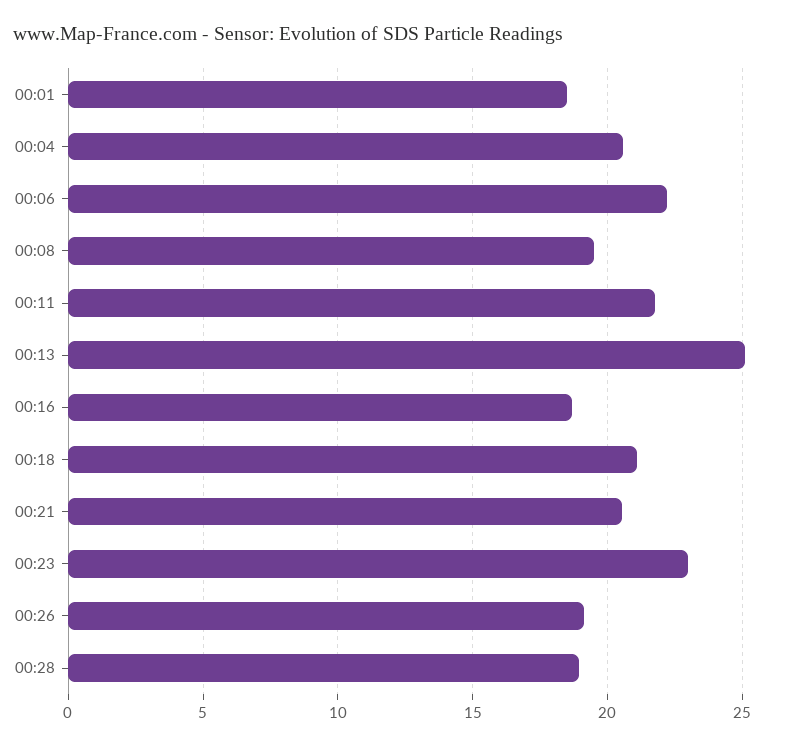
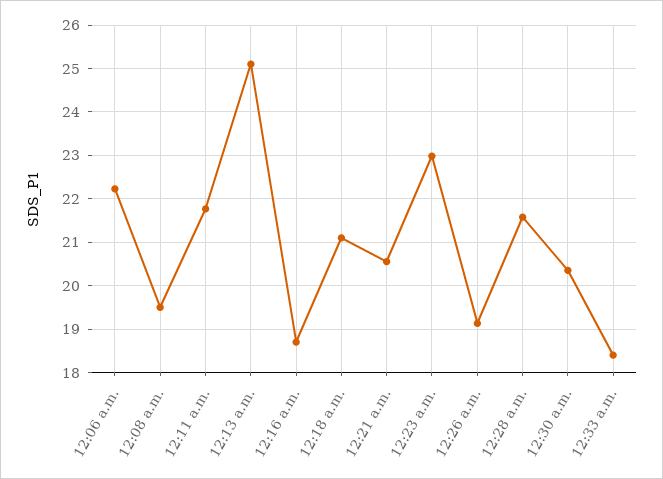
00:01: 18.5 -> none
00:04: 20.5 -> none
00:28: 19 -> 21.6
12:30 a.m.: none -> 20.4
12:33 a.m.: none -> 18.4

